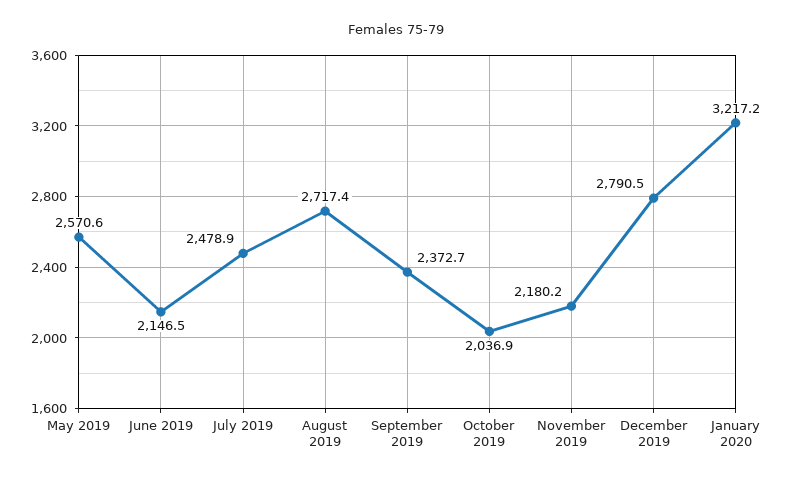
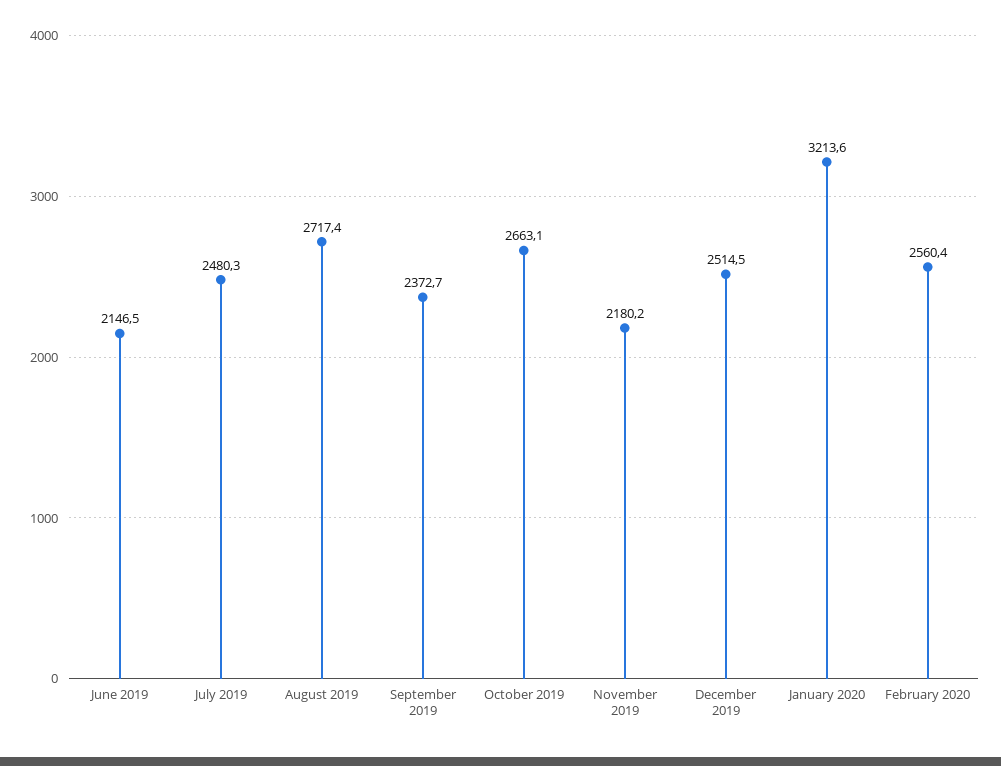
May 2019: 2570.6 -> none
July 2019: 2478.9 -> 2480.3
October 2019: 2036.9 -> 2663.1
December 2019: 2790.5 -> 2514.5
January 2020: 3217.2 -> 3213.6
February 2020: none -> 2560.4

